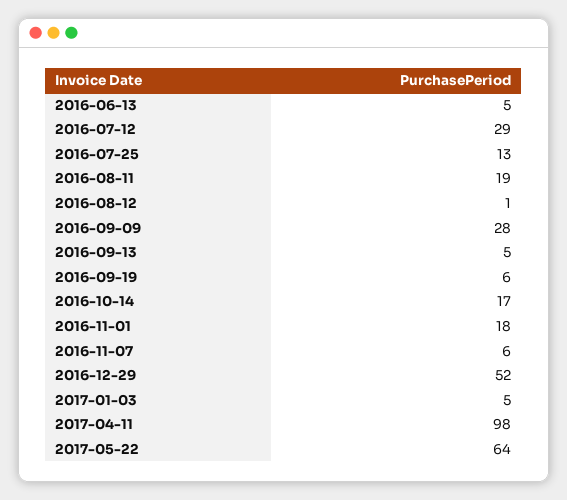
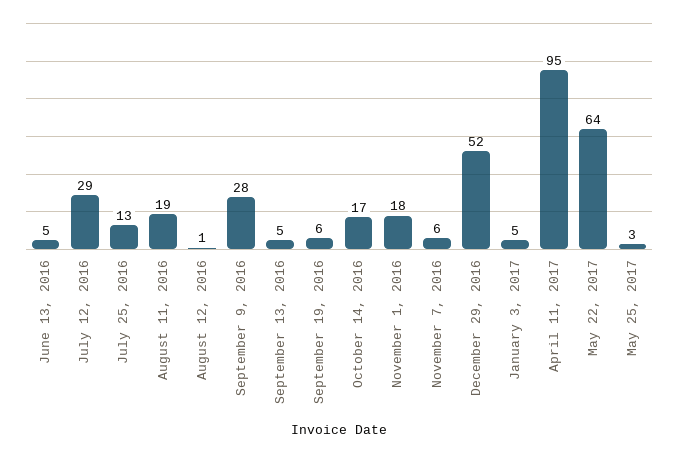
2017-04-11: 98 -> 95
May 25, 2017: none -> 3

